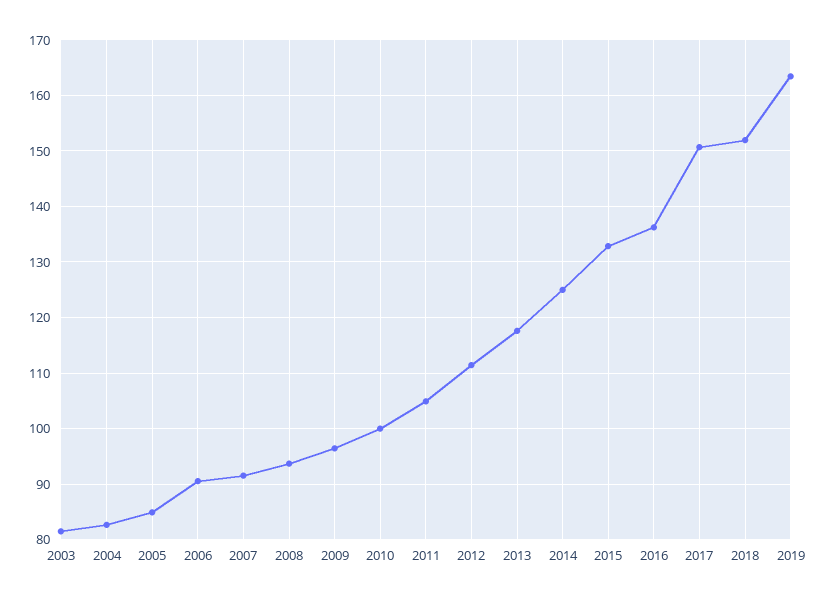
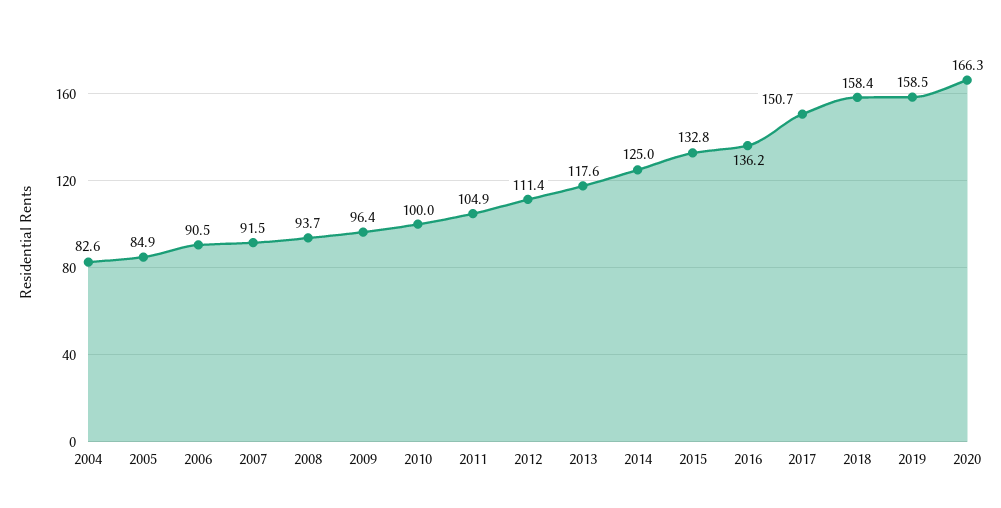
2003: 82 -> none
2018: 152 -> 158.4
2019: 164 -> 158.5
2020: none -> 166.3

